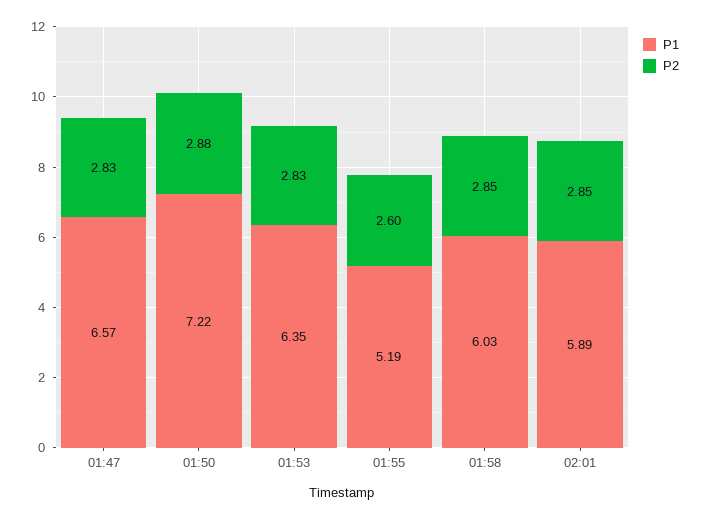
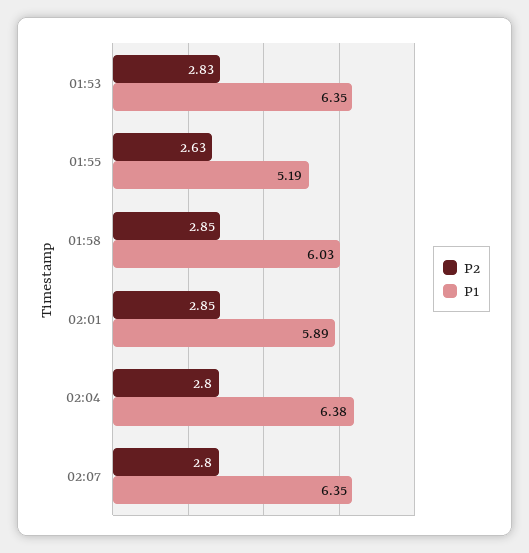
P1, 01:47: 6.57 -> none
P2, 01:47: 2.83 -> none
P1, 01:50: 7.22 -> none
P2, 01:50: 2.88 -> none
P2, 01:55: 2.6 -> 2.63
P2, 02:04: none -> 2.8
P1, 02:04: none -> 6.38
P2, 02:07: none -> 2.8
P1, 02:07: none -> 6.35

